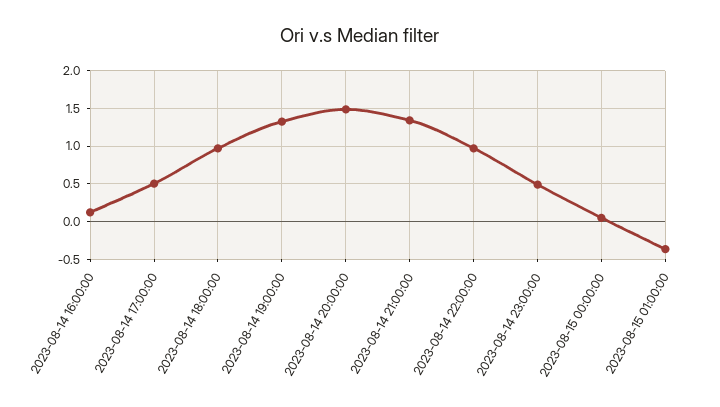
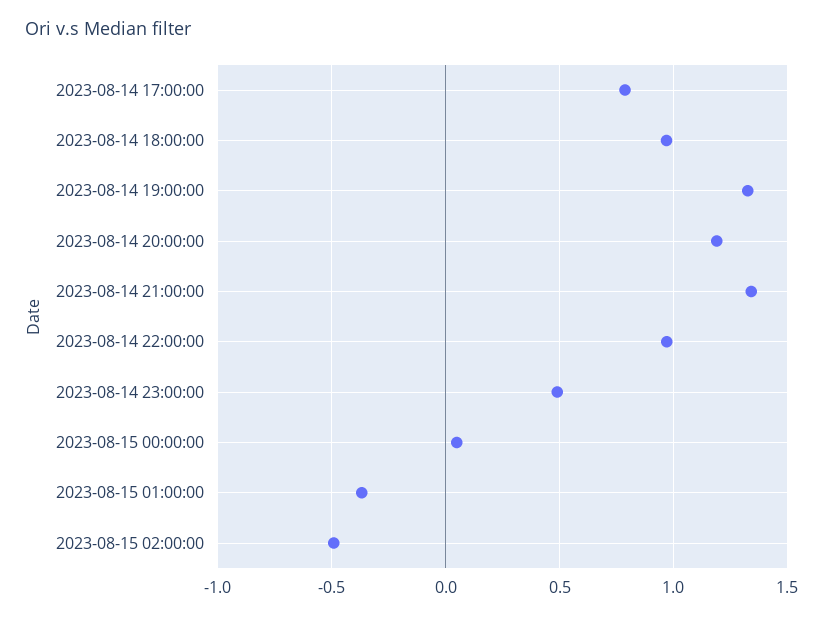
2023-08-14 16:00:00: 0.1 -> none
2023-08-14 17:00:00: 0.5 -> 0.8
2023-08-14 20:00:00: 1.5 -> 1.2
2023-08-15 02:00:00: none -> -0.5

